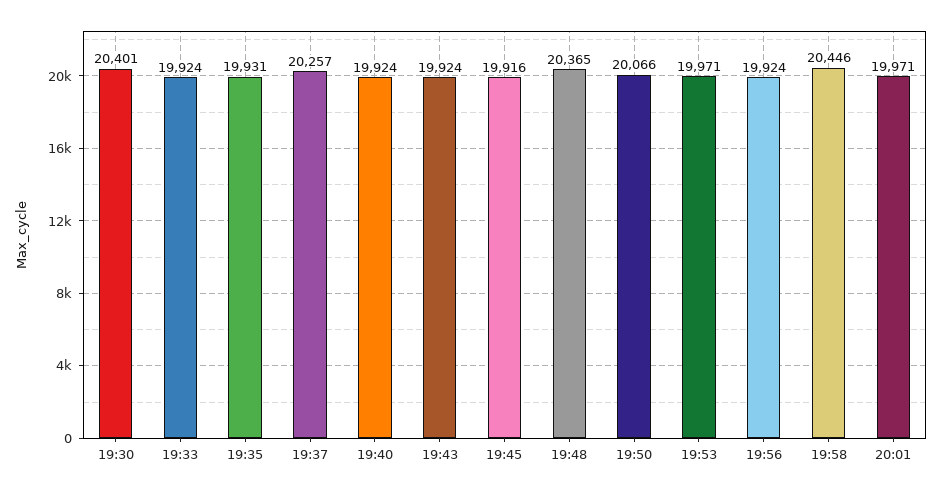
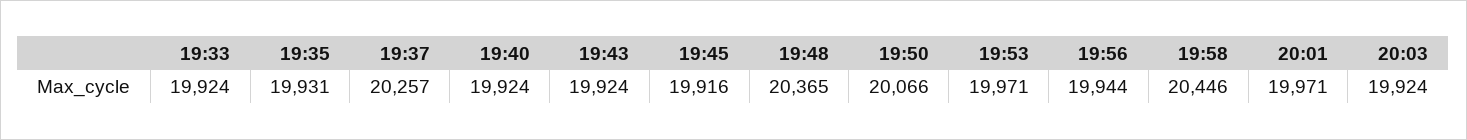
19:30: 20401 -> none
19:56: 19924 -> 19944
20:03: none -> 19924

